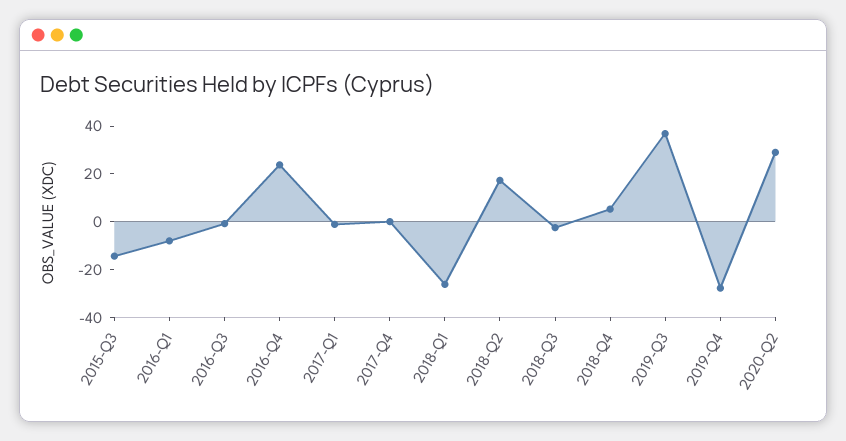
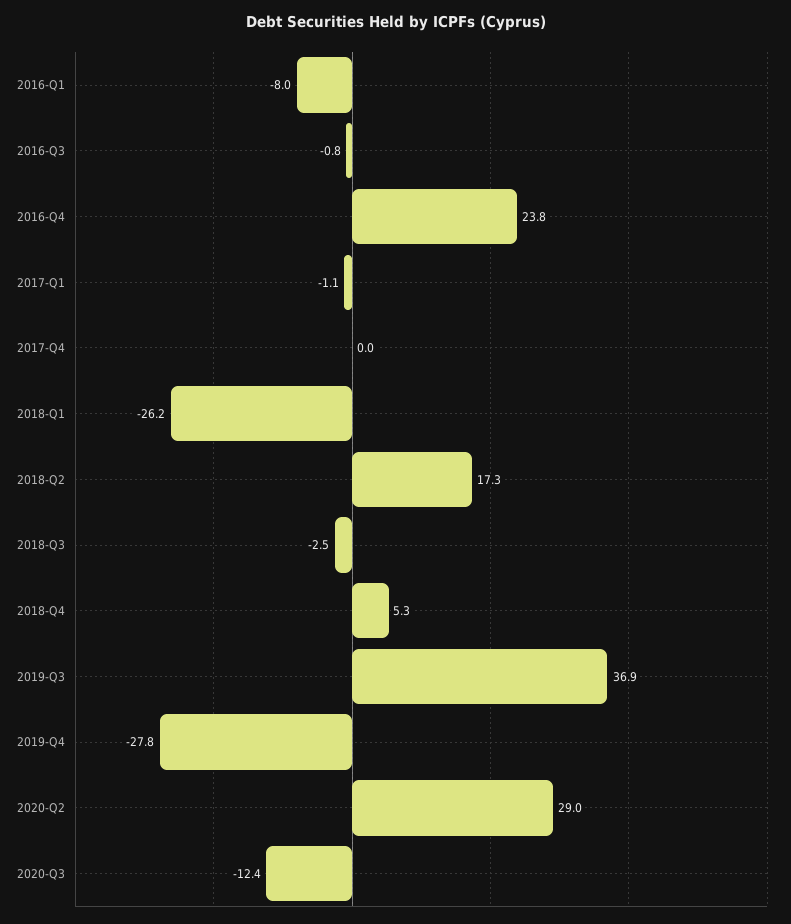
2015-Q3: -15 -> none
2020-Q3: none -> -12.4

